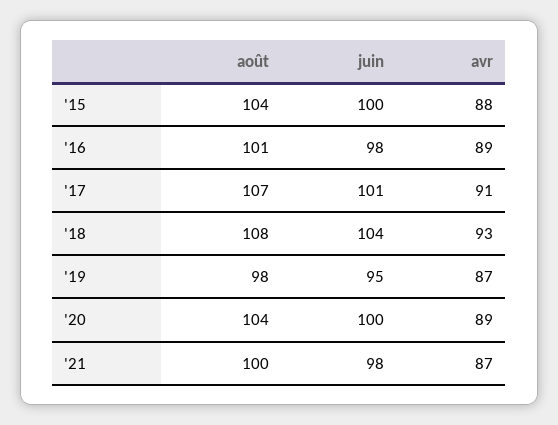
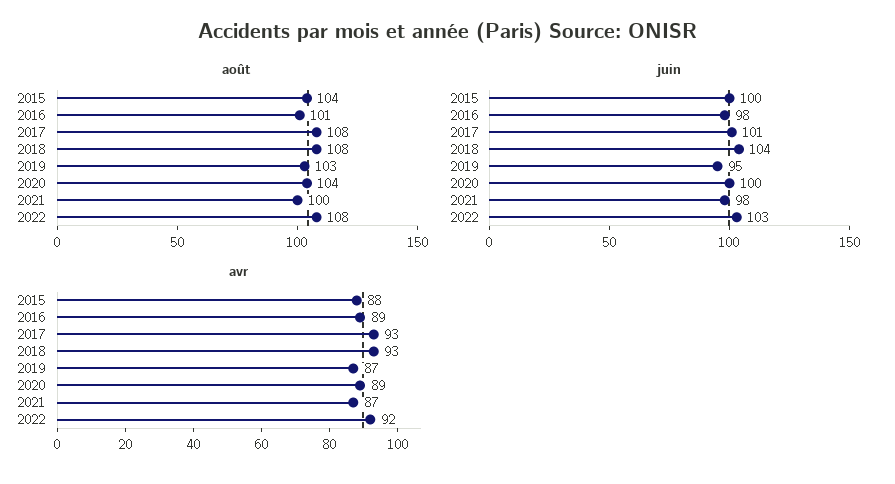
août, '17: 107 -> 108
avr, '17: 91 -> 93
août, '19: 98 -> 103
août, 2022: none -> 108
juin, 2022: none -> 103
avr, 2022: none -> 92

